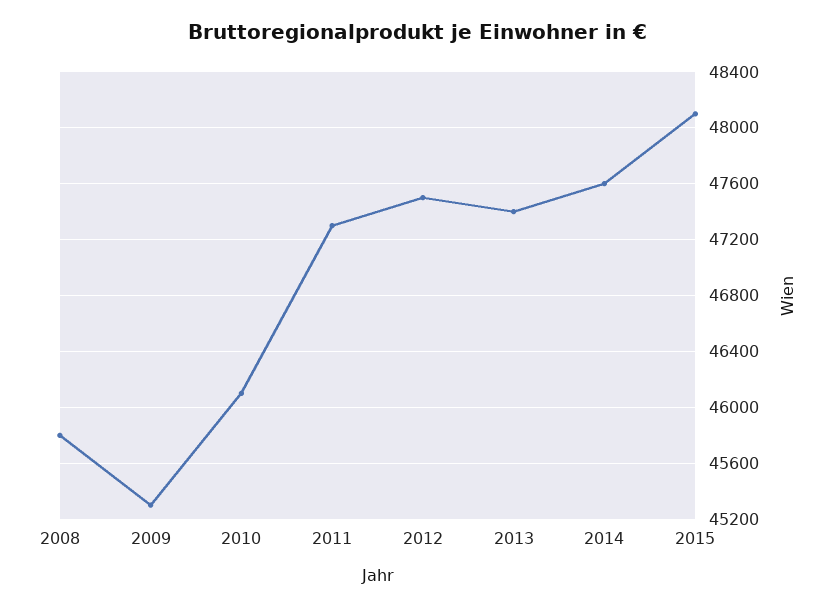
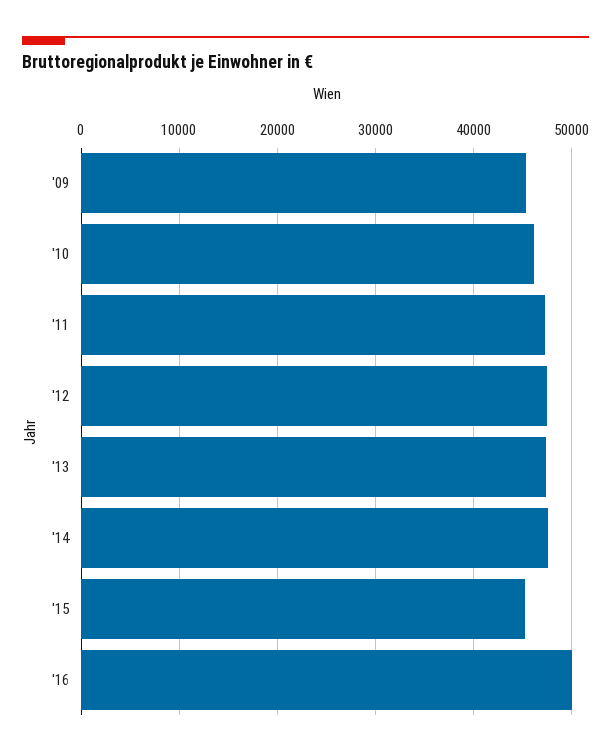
2008: 45800 -> none
2015: 48100 -> 45000
'16: none -> 50000

